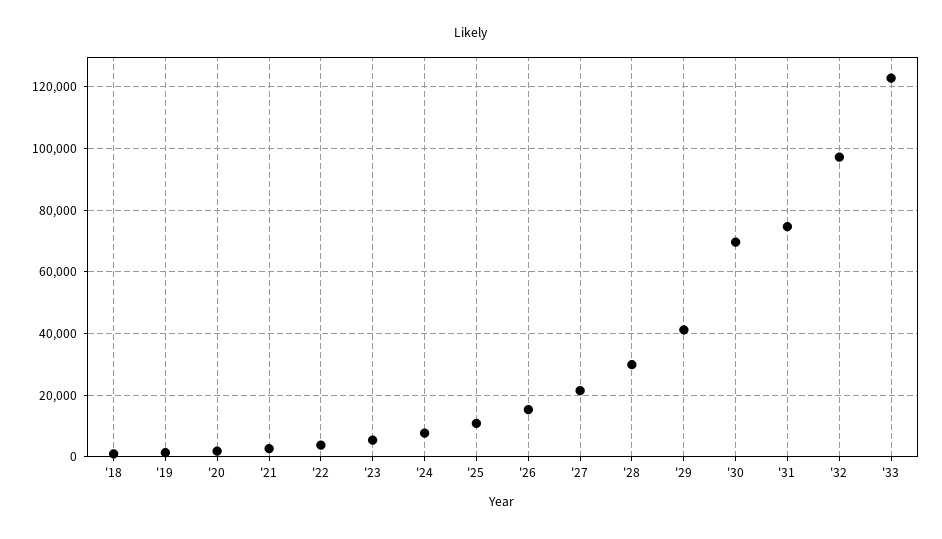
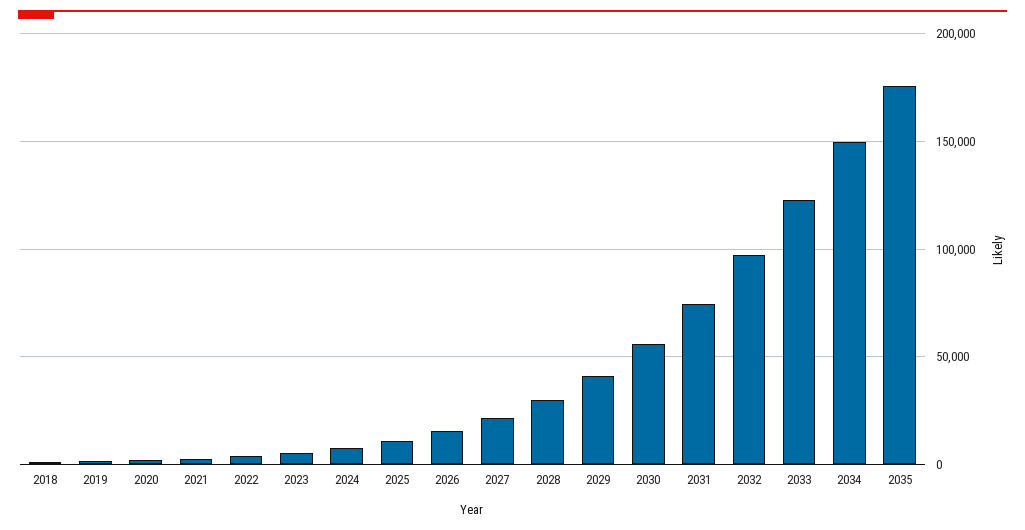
'30: 70000 -> 55000
2034: none -> 150000
2035: none -> 175000

